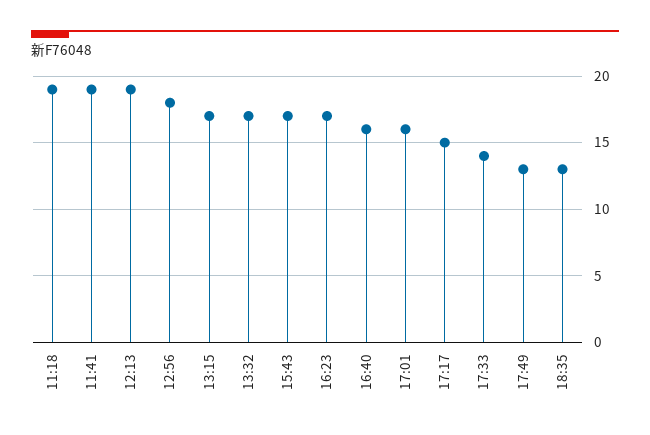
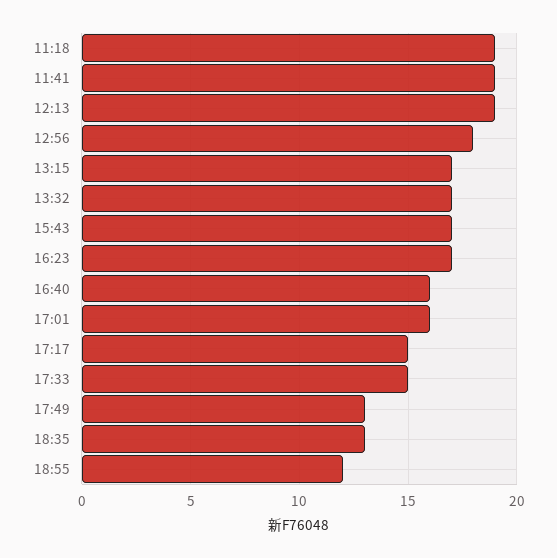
17:33: 14 -> 15
18:55: none -> 12

